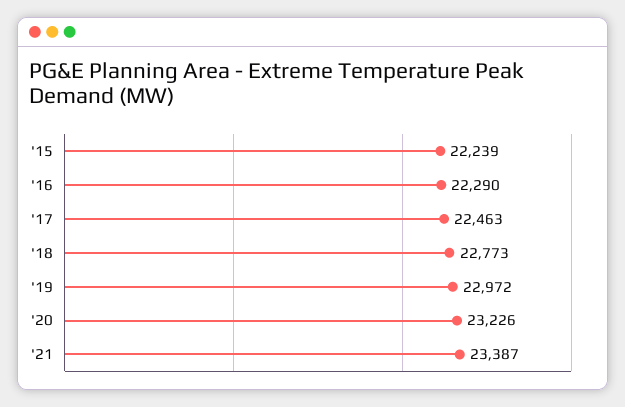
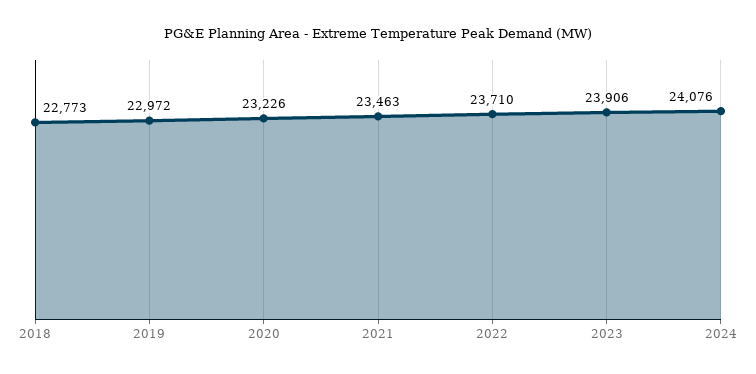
'15: 22239 -> none
'16: 22290 -> none
'17: 22463 -> none
'21: 23387 -> 23463
2022: none -> 23710
2023: none -> 23906
2024: none -> 24076

